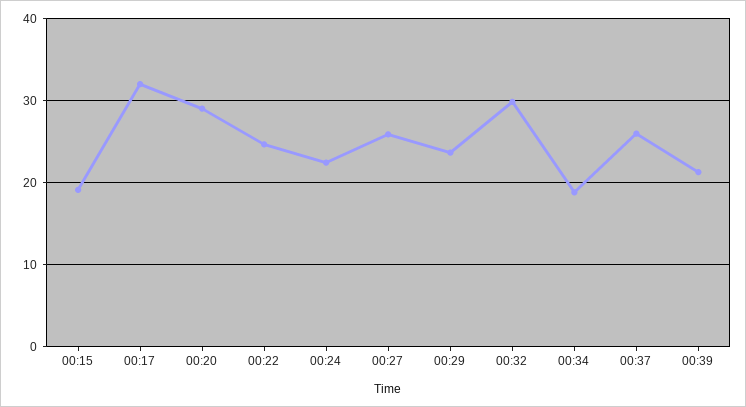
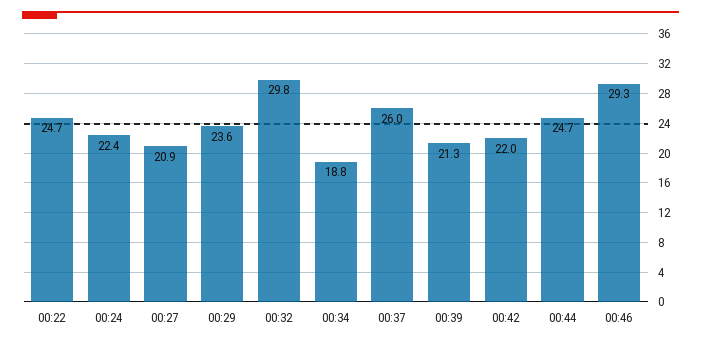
00:15: 19 -> none
00:17: 32 -> none
00:20: 29 -> none
00:27: 26 -> 20.9
00:42: none -> 22
00:44: none -> 24.7
00:46: none -> 29.3

